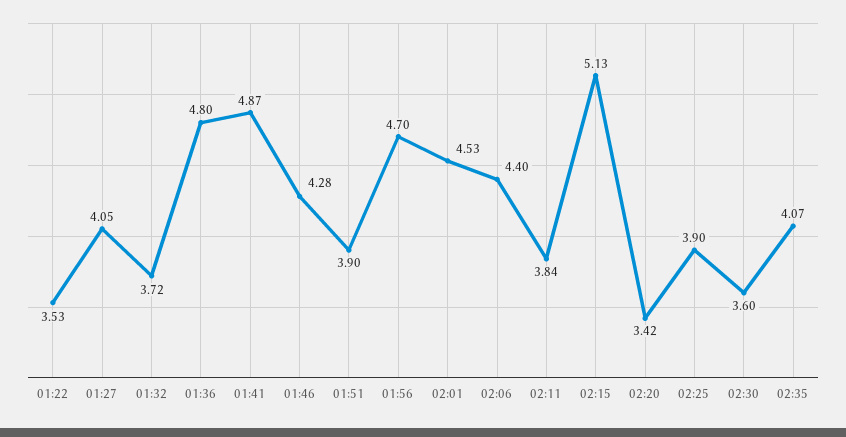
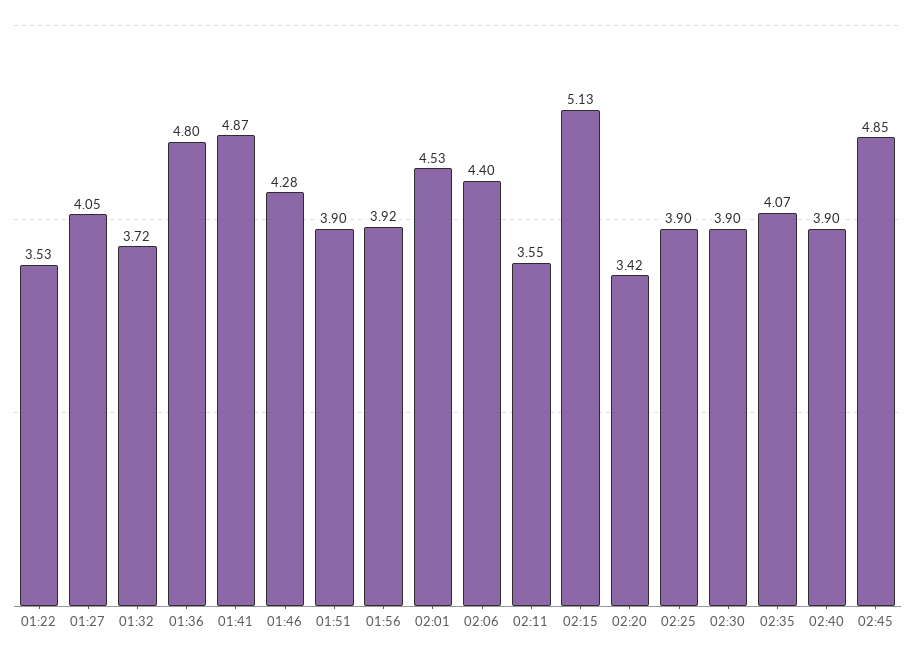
01:56: 4.7 -> 3.92
02:11: 3.84 -> 3.55
02:30: 3.6 -> 3.9
02:40: none -> 3.9
02:45: none -> 4.85

